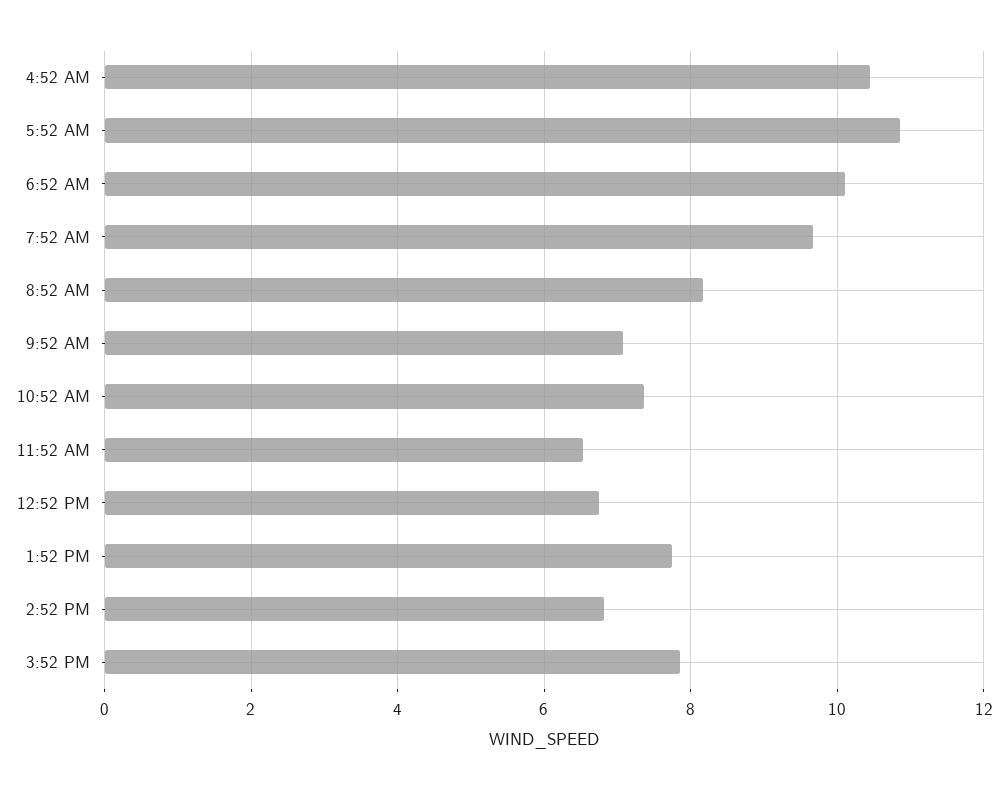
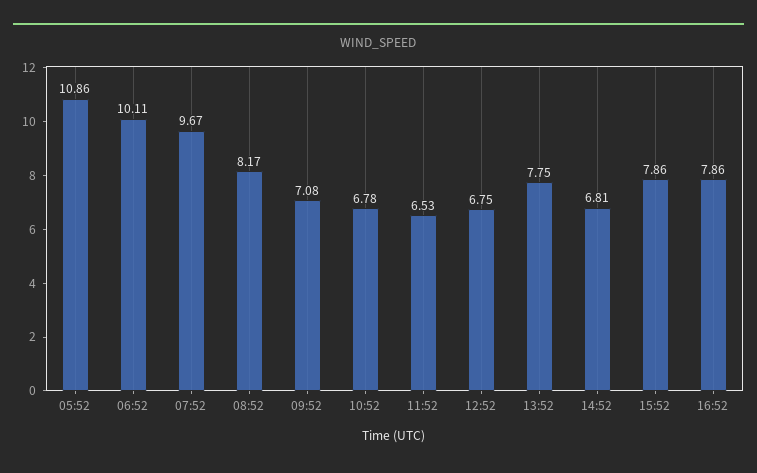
4:52 AM: 10.4 -> none
10:52 AM: 7.4 -> 6.78
16:52: none -> 7.86

